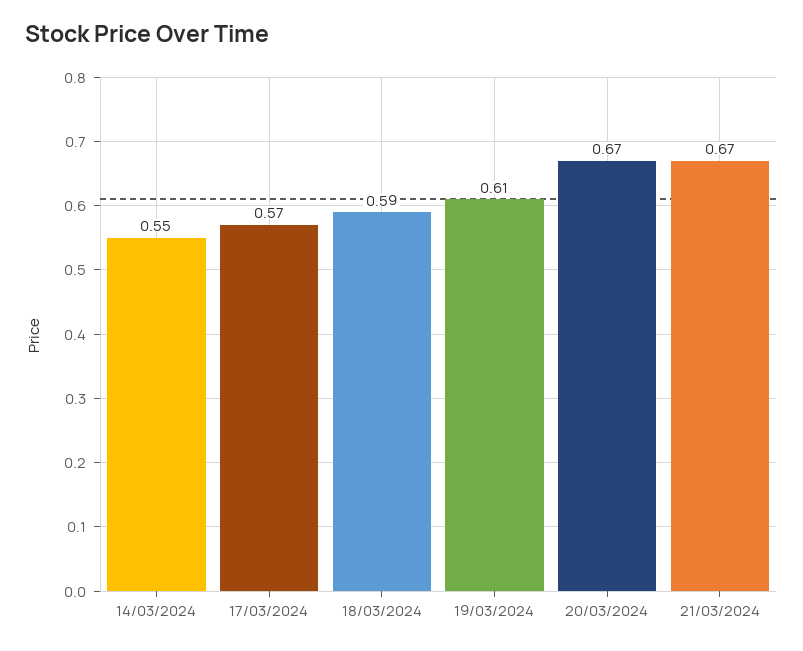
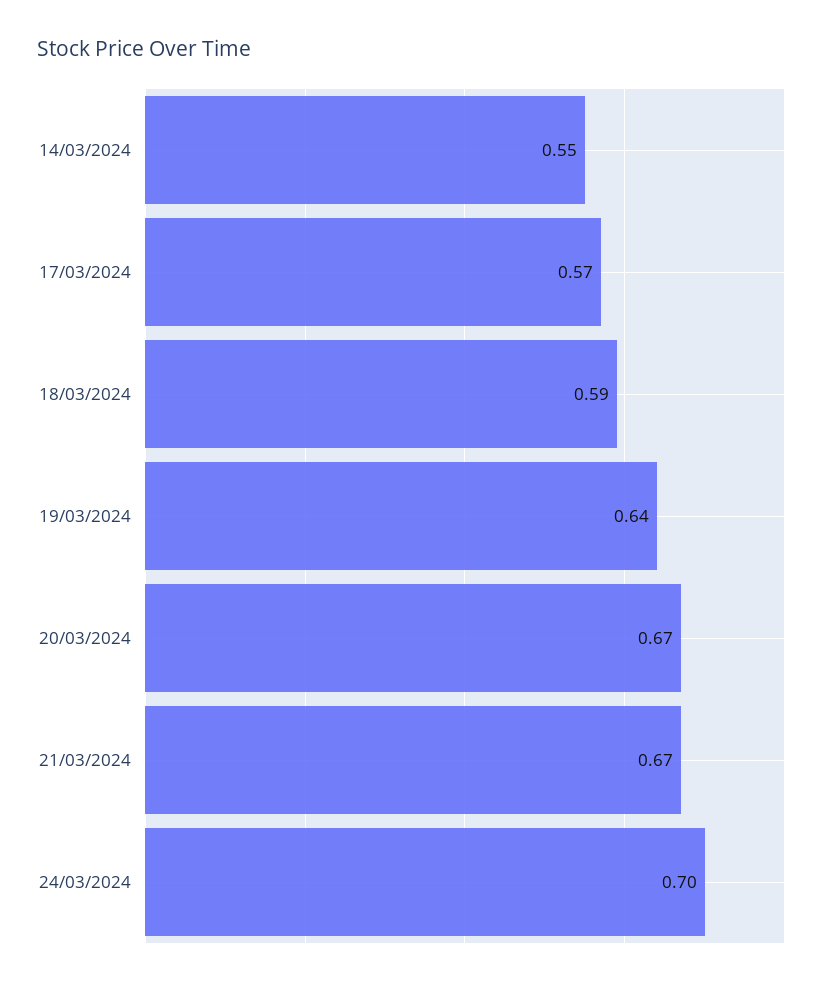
19/03/2024: 0.61 -> 0.64
24/03/2024: none -> 0.7

